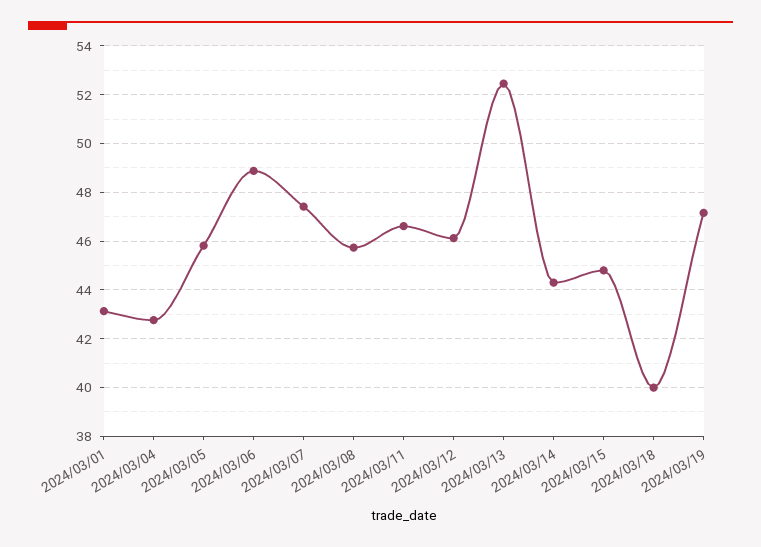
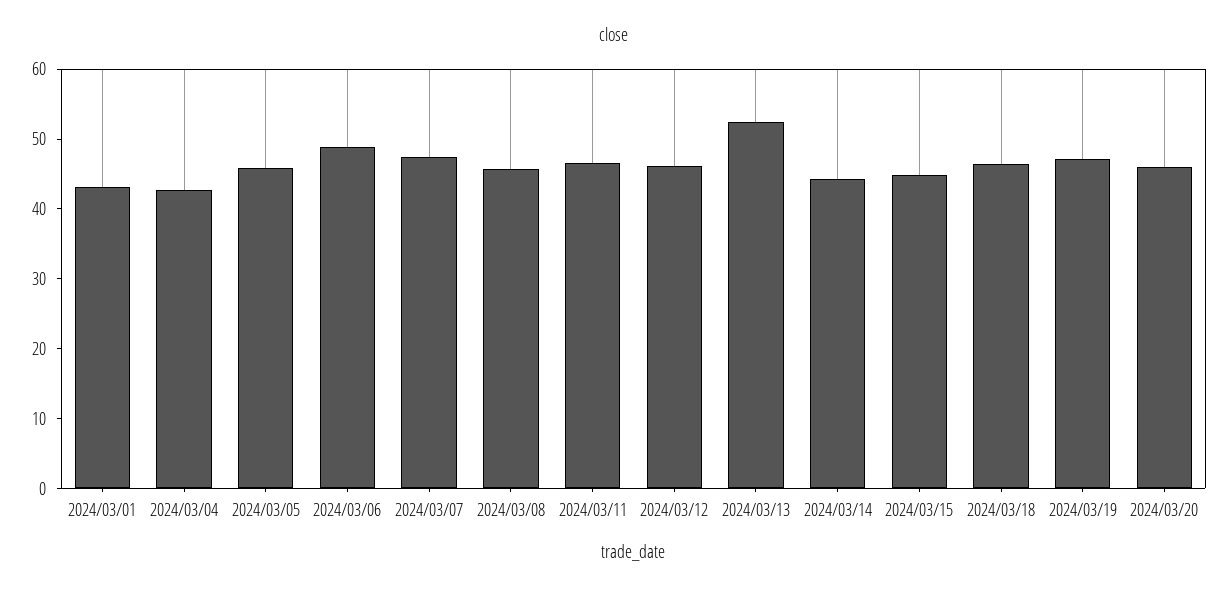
2024/03/18: 40 -> 46
2024/03/20: none -> 46

